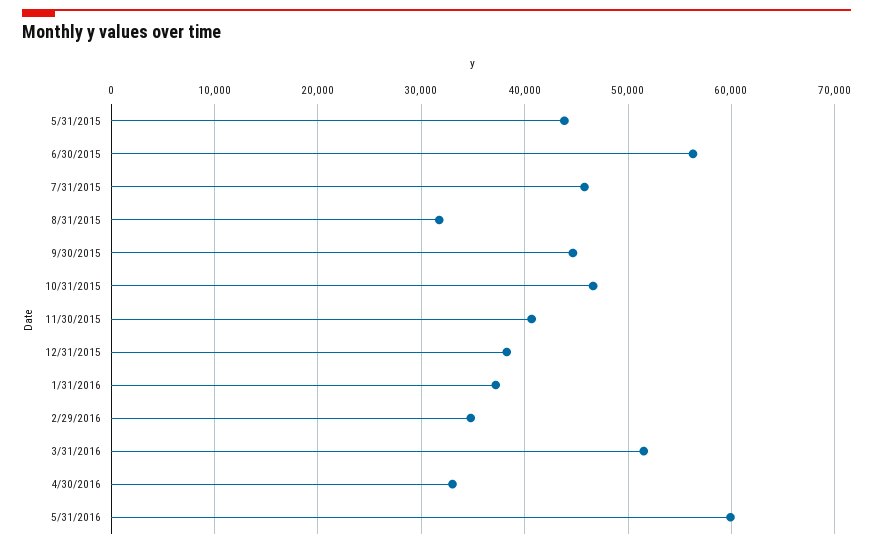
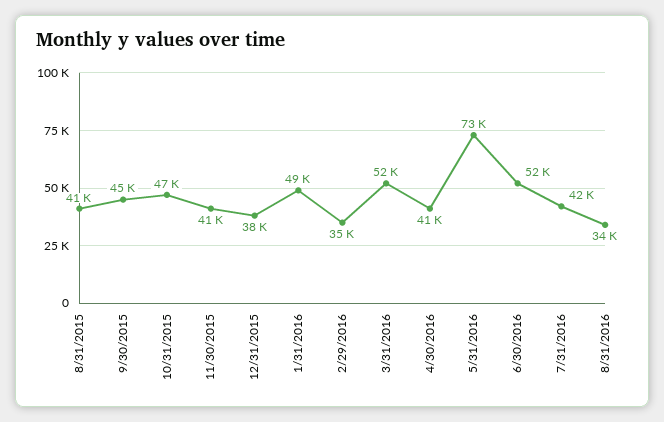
5/31/2015: 44000 -> none
6/30/2015: 56000 -> none
7/31/2015: 46000 -> none
8/31/2015: 32000 -> 41000
1/31/2016: 37000 -> 49000
4/30/2016: 33000 -> 41000
5/31/2016: 60000 -> 73000
6/30/2016: none -> 52000
7/31/2016: none -> 42000
8/31/2016: none -> 34000

